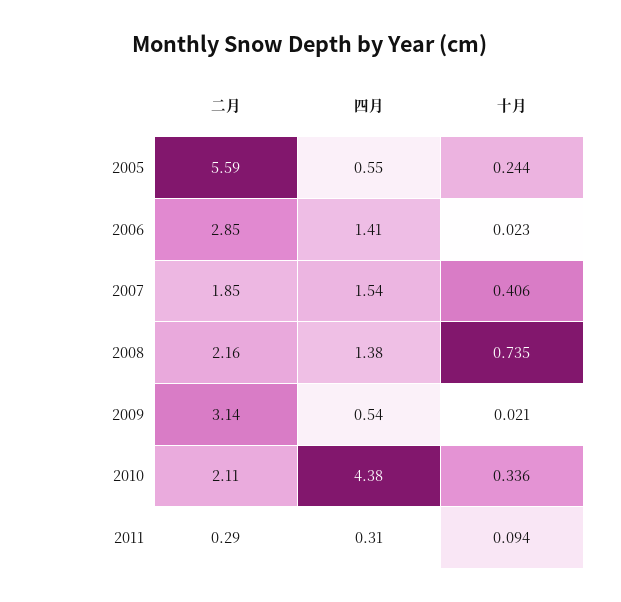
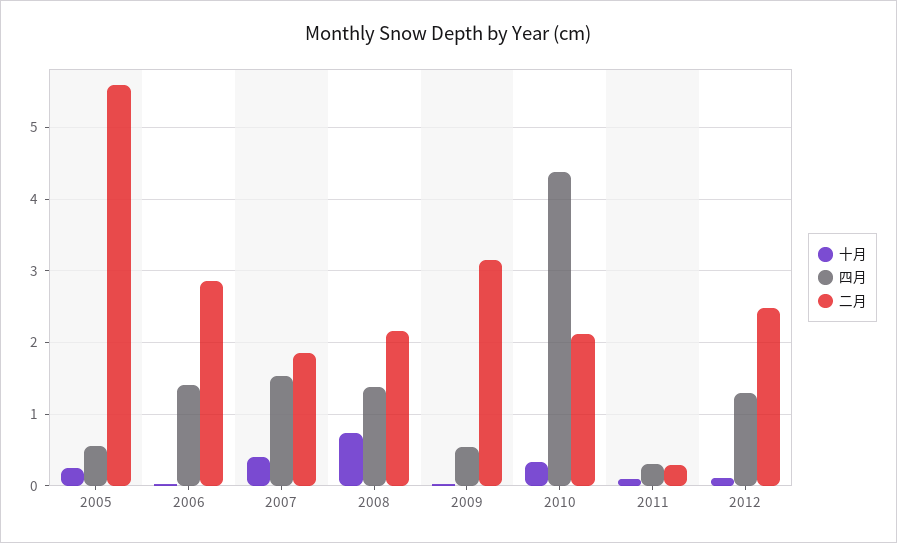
十月, 2012: none -> 0.1
四月, 2012: none -> 1.3
二月, 2012: none -> 2.5

